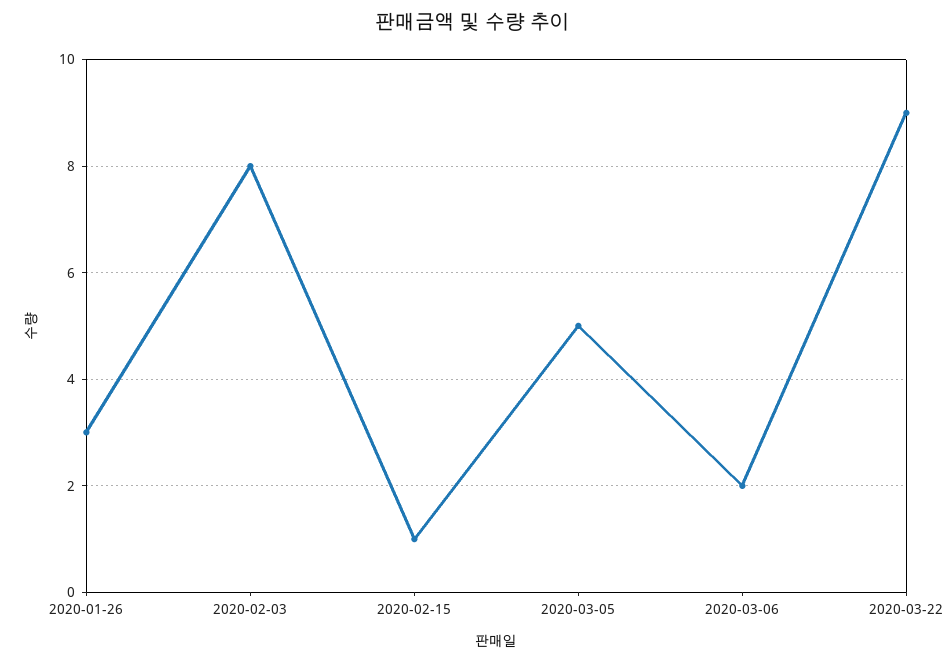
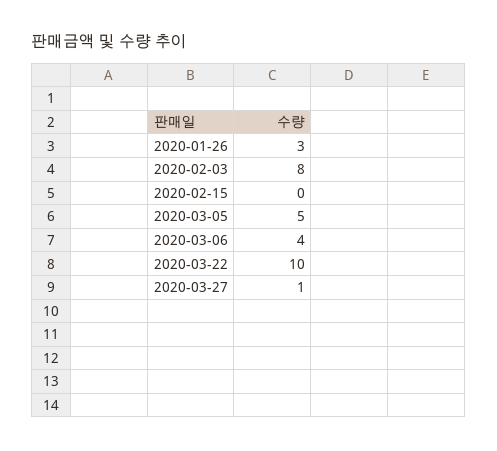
2020-02-15: 1 -> 0
2020-03-06: 2 -> 4
2020-03-22: 9 -> 10
2020-03-27: none -> 1

